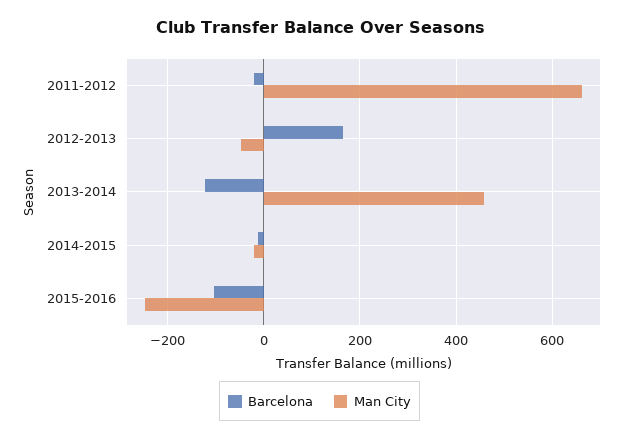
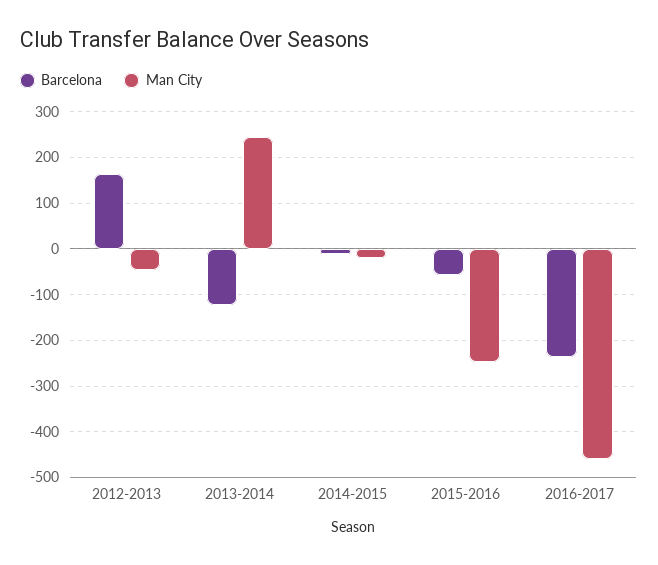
Barcelona, 2011-2012: -20 -> none
Man City, 2011-2012: 660 -> none
Man City, 2013-2014: 460 -> 240
Barcelona, 2015-2016: -100 -> -60
Barcelona, 2016-2017: none -> -240
Man City, 2016-2017: none -> -460

